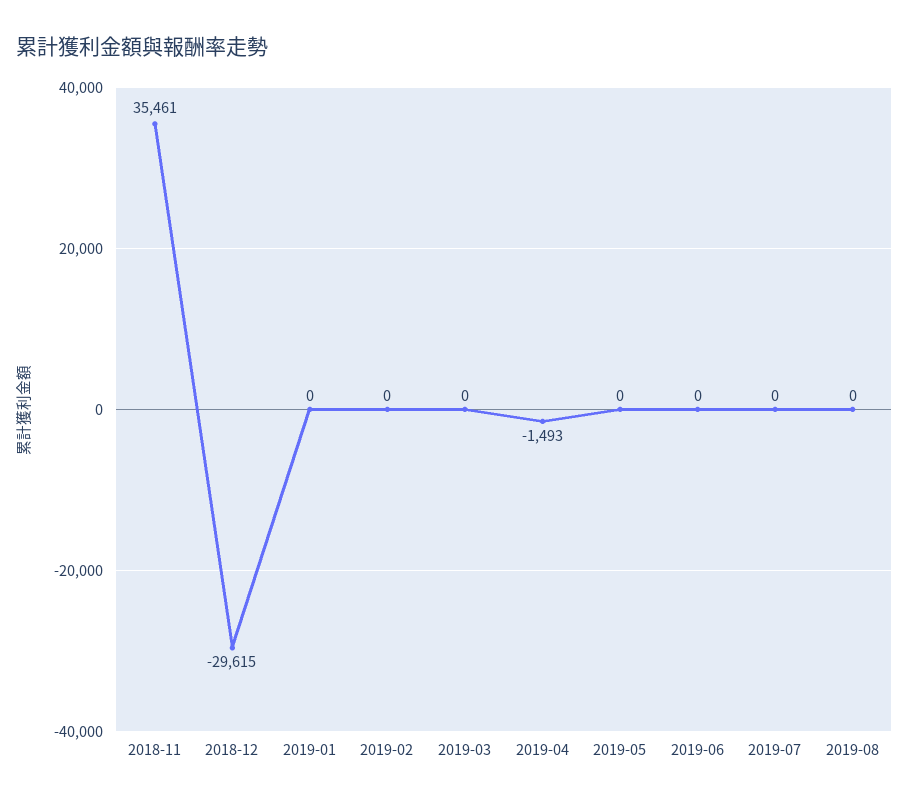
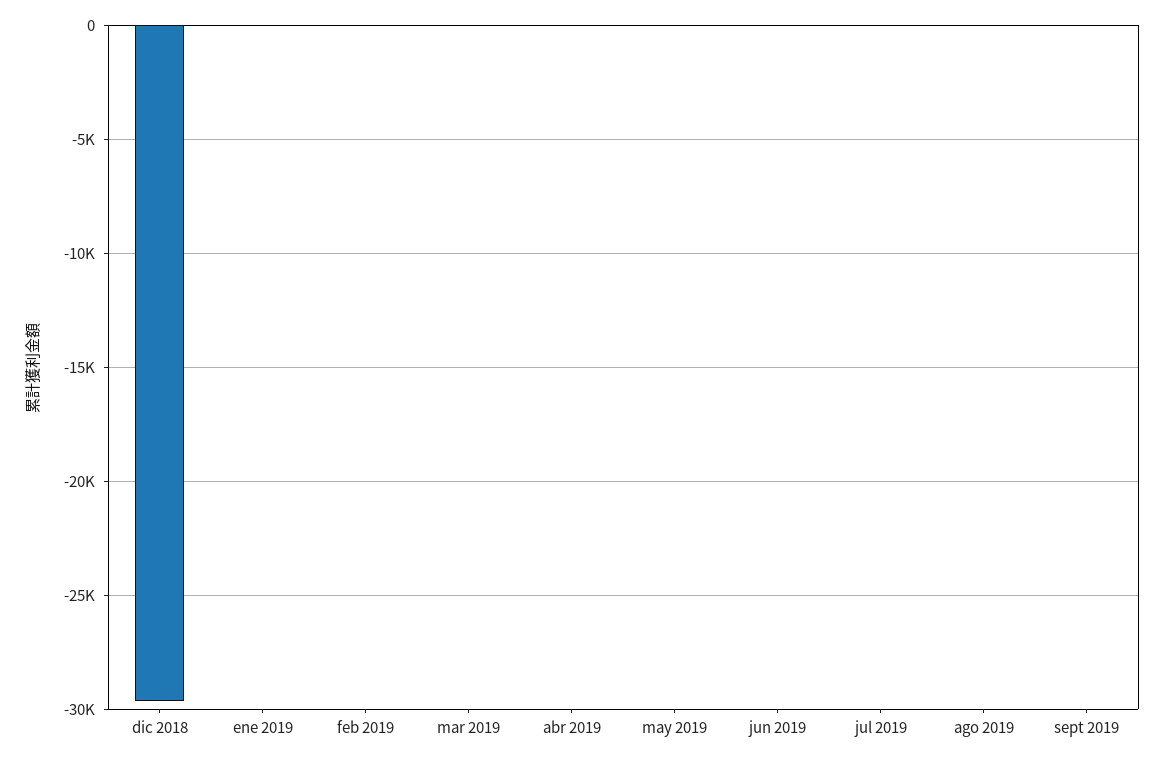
2018-11: 35461 -> none
2019-04: -1493 -> 0
sept 2019: none -> 0

